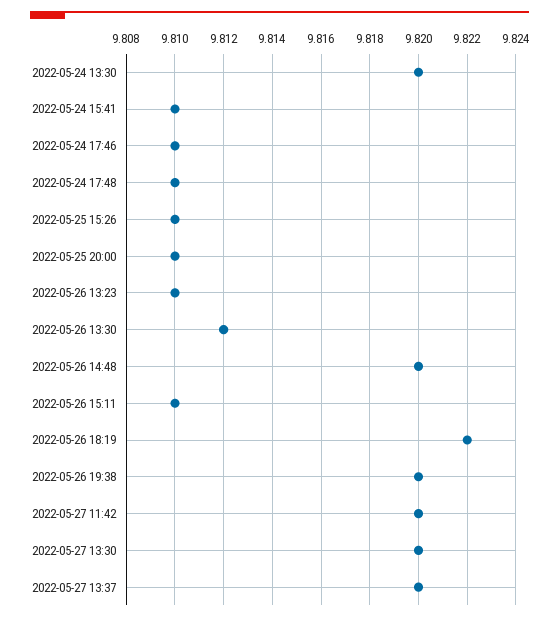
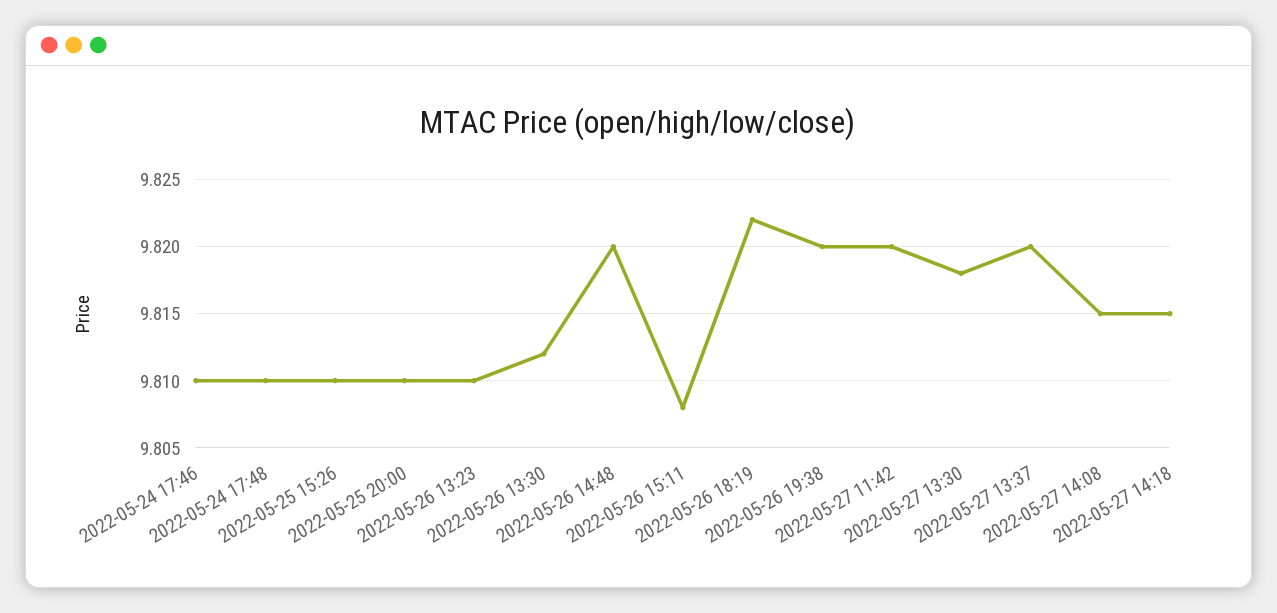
2022-05-24 13:30: 9.82 -> none
2022-05-24 15:41: 9.81 -> none
2022-05-26 15:11: 9.81 -> 9.808
2022-05-27 13:30: 9.82 -> 9.818
2022-05-27 14:08: none -> 9.815
2022-05-27 14:18: none -> 9.815

